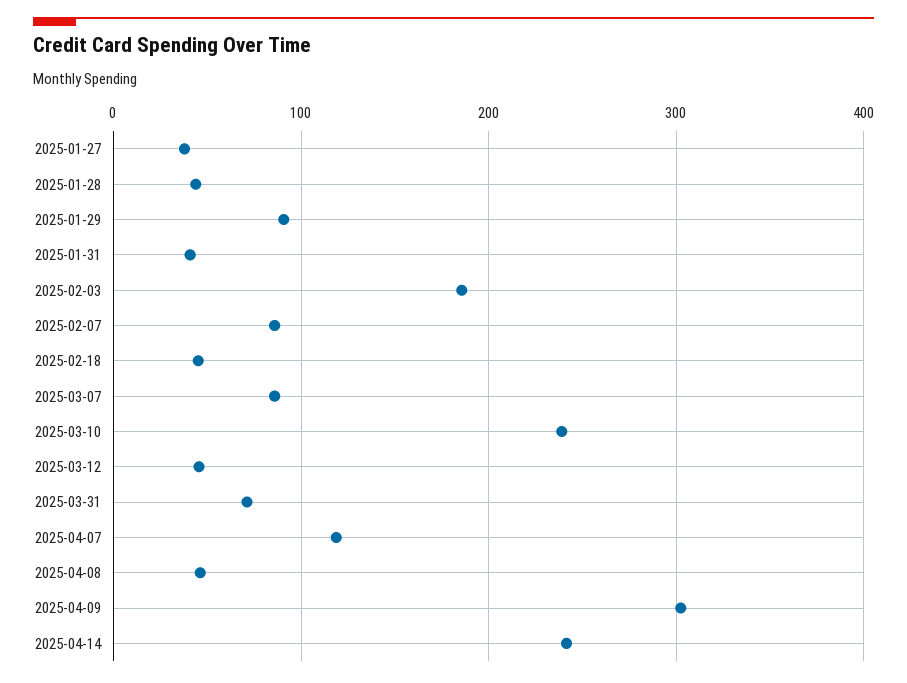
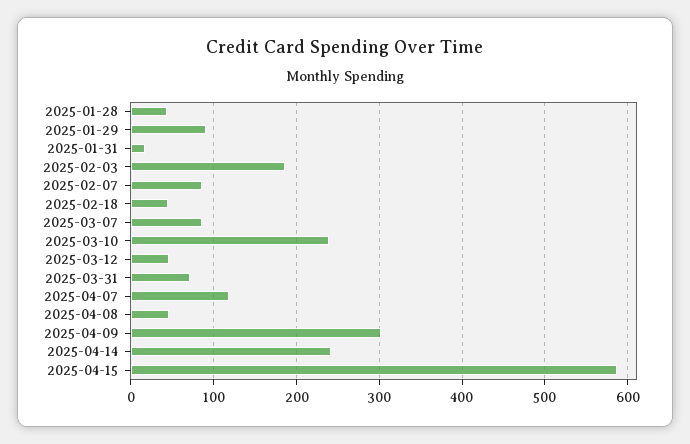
2025-01-27: 40 -> none
2025-01-31: 40 -> 20
2025-04-15: none -> 590

